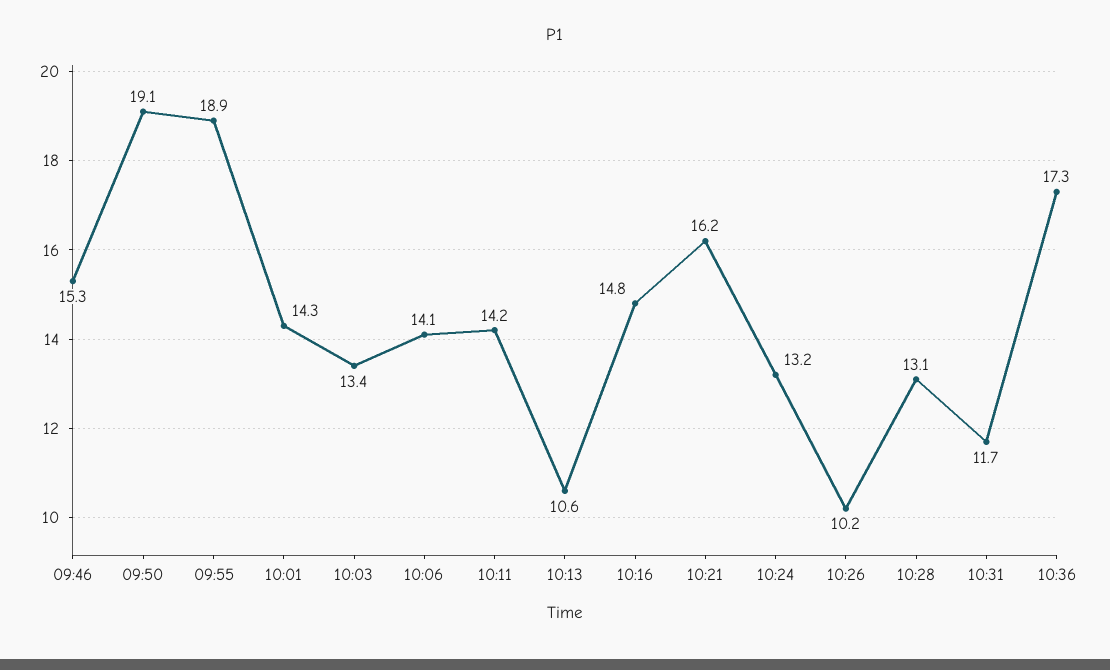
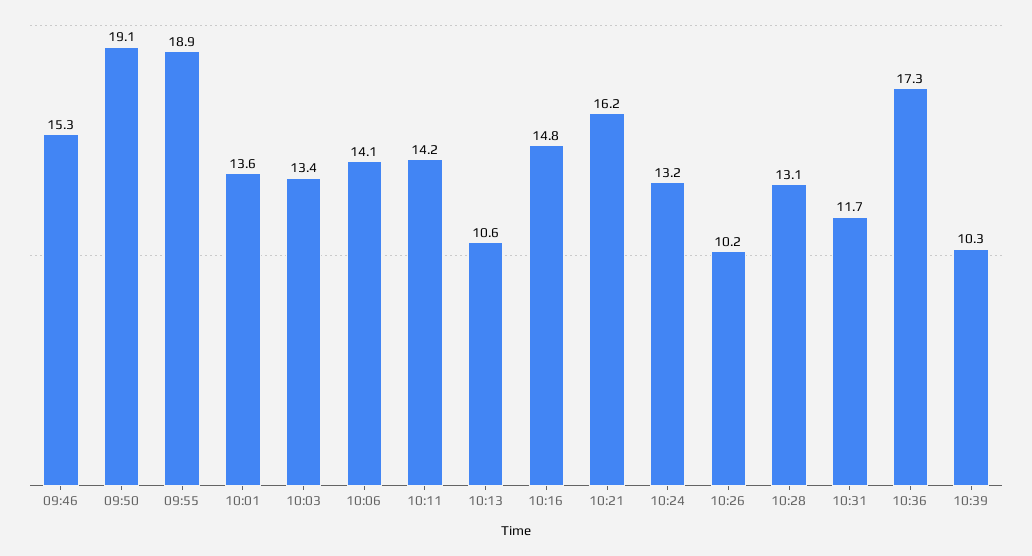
10:01: 14.3 -> 13.6
10:39: none -> 10.3

